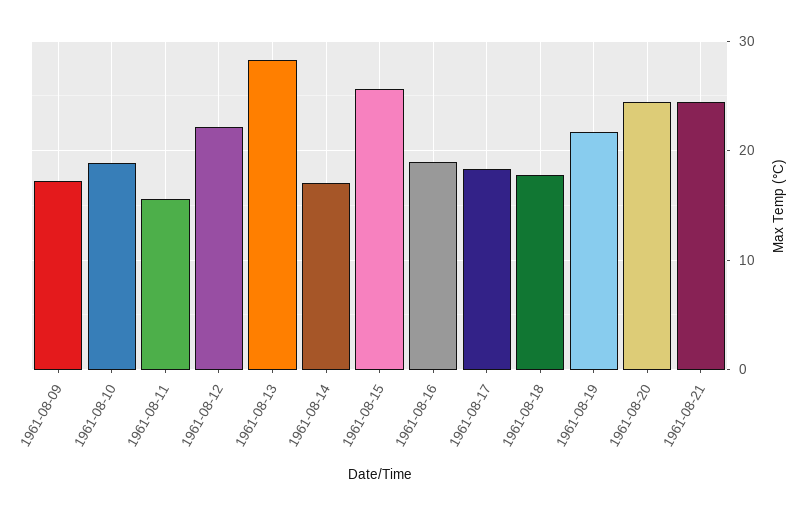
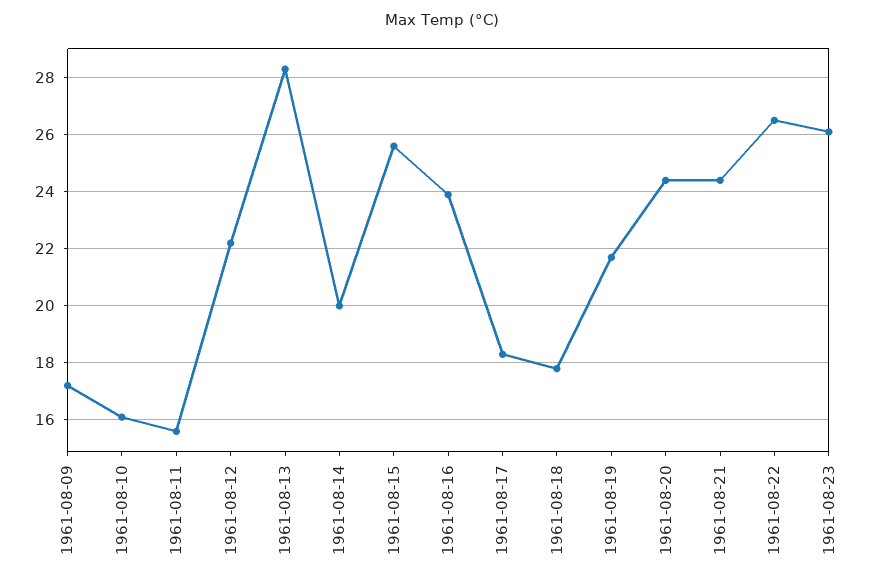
1961-08-10: 19 -> 16
1961-08-14: 17 -> 20
1961-08-16: 19 -> 24
1961-08-22: none -> 26.5
1961-08-23: none -> 26

